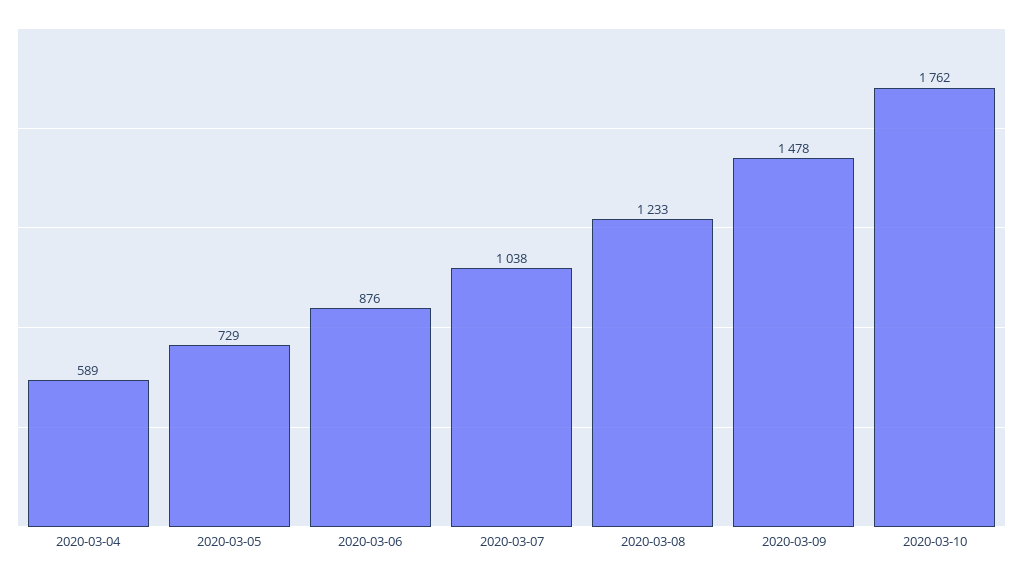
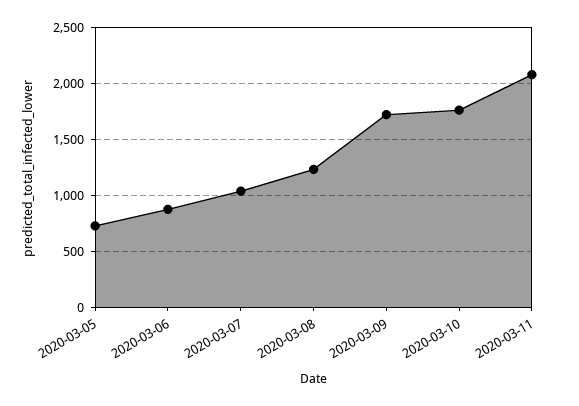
2020-03-04: 589 -> none
2020-03-09: 1478 -> 1700
2020-03-11: none -> 2100

